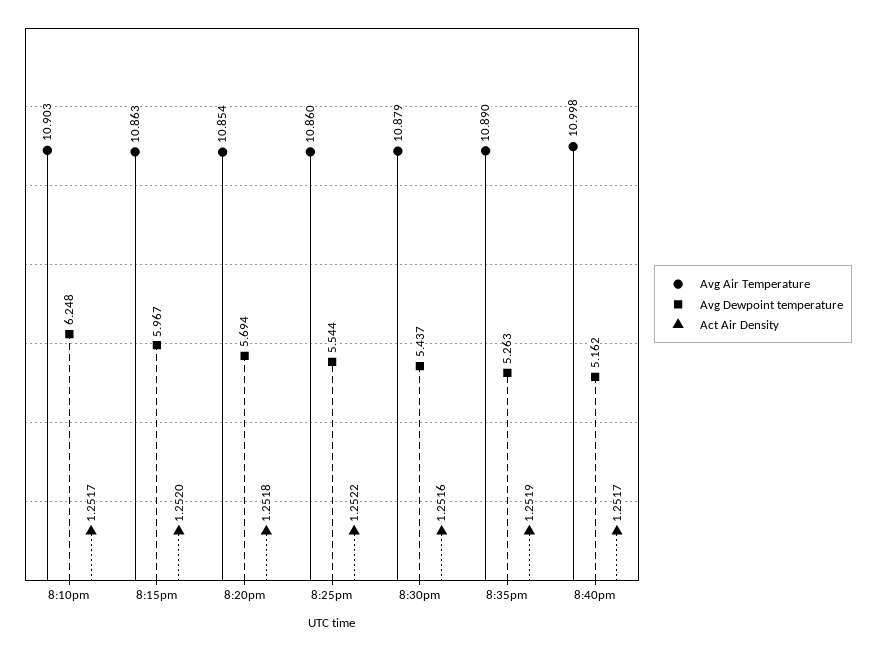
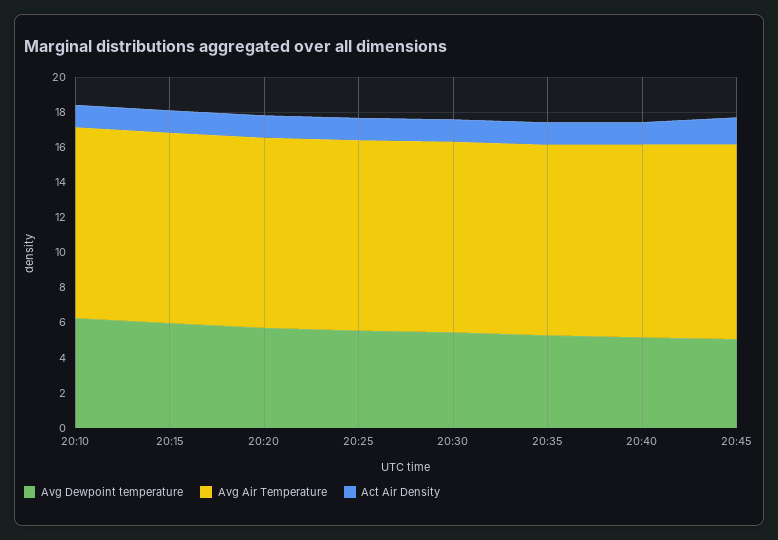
Avg Dewpoint temperature, 20:45: none -> 5
Avg Air Temperature, 20:45: none -> 11
Act Air Density, 20:45: none -> 1.5

